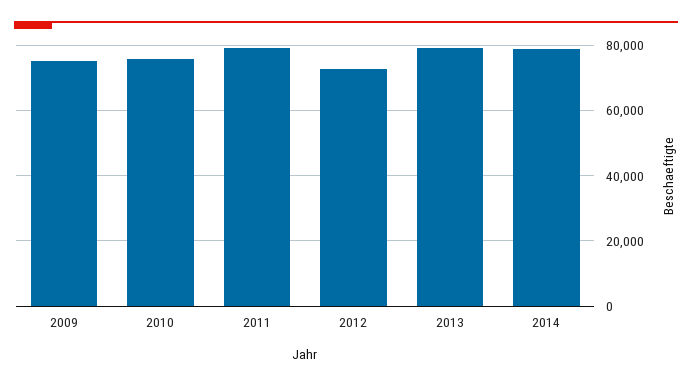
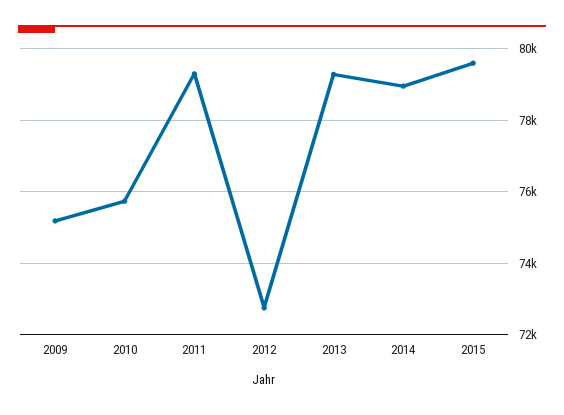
2015: none -> 79600

